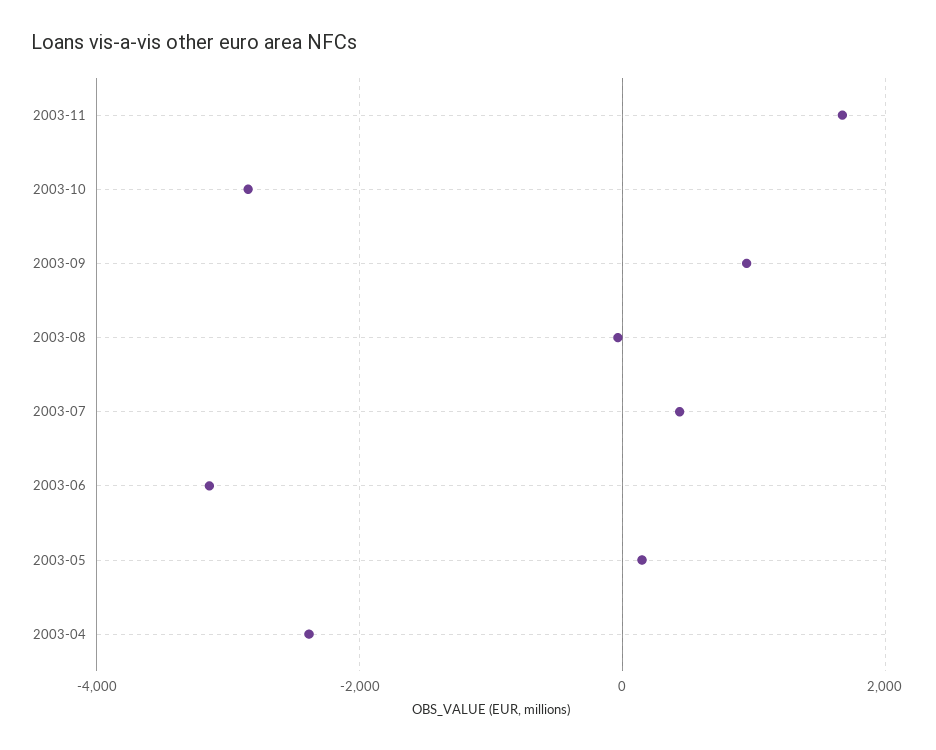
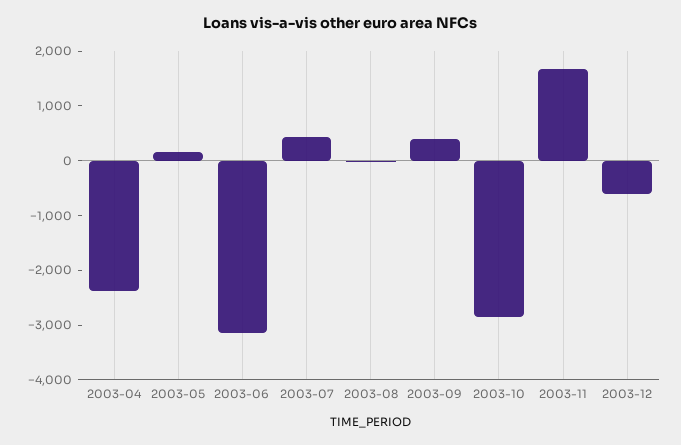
2003-09: 1000 -> 400
2003-12: none -> -600

